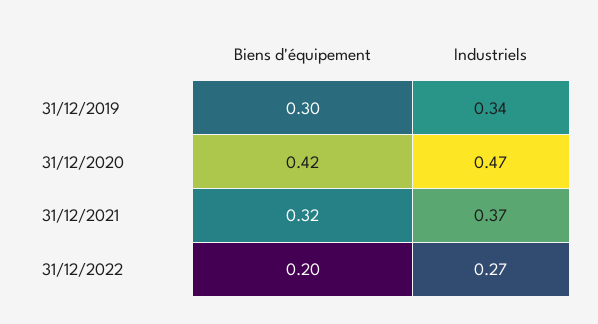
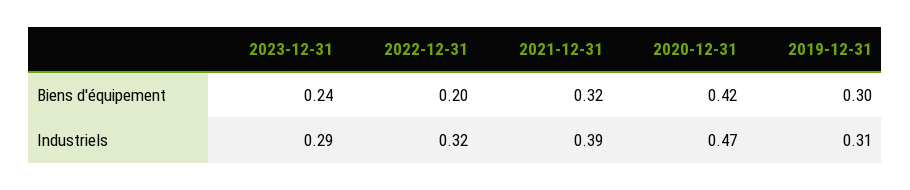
Industriels, 31/12/2019: 0.34 -> 0.31
Industriels, 31/12/2021: 0.37 -> 0.39
Industriels, 31/12/2022: 0.27 -> 0.32
Biens d'équipement, 2023-12-31: none -> 0.24
Industriels, 2023-12-31: none -> 0.29

